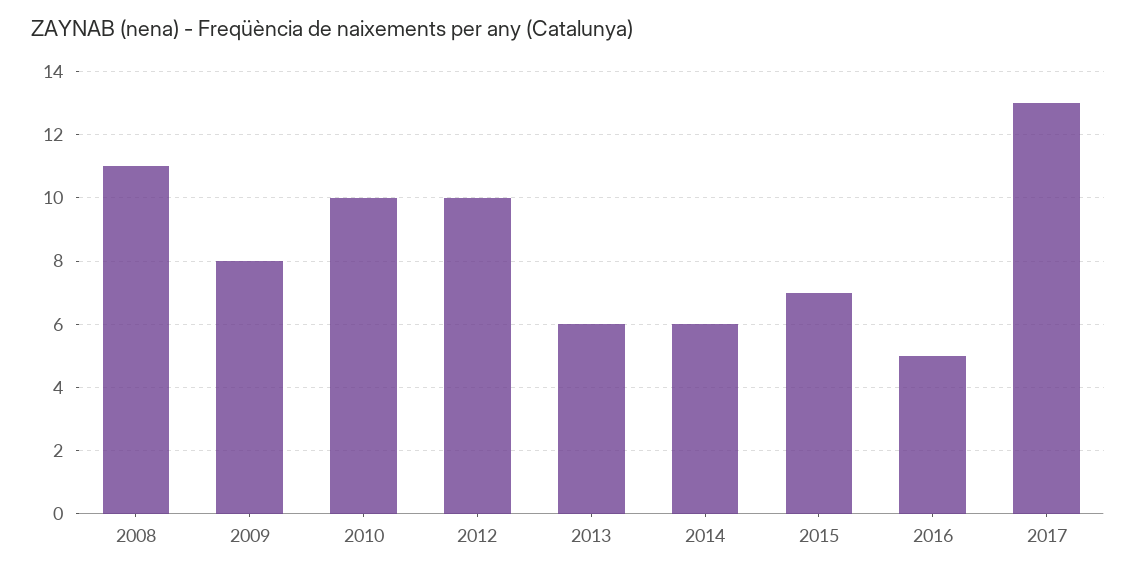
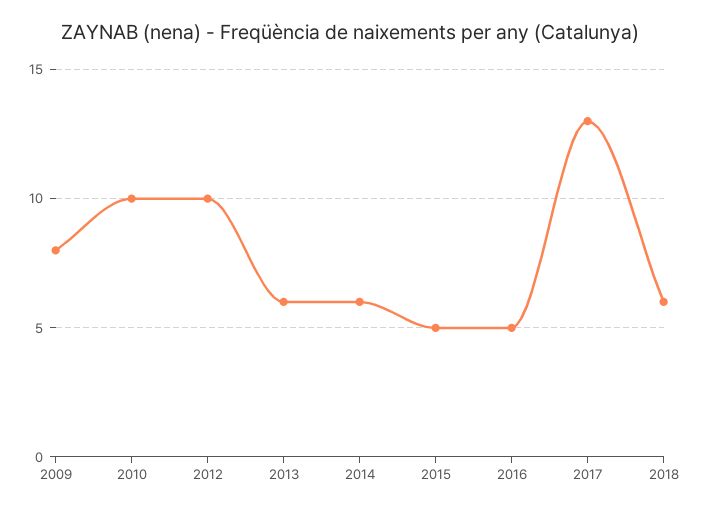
2008: 11 -> none
2015: 7 -> 5
2018: none -> 6

